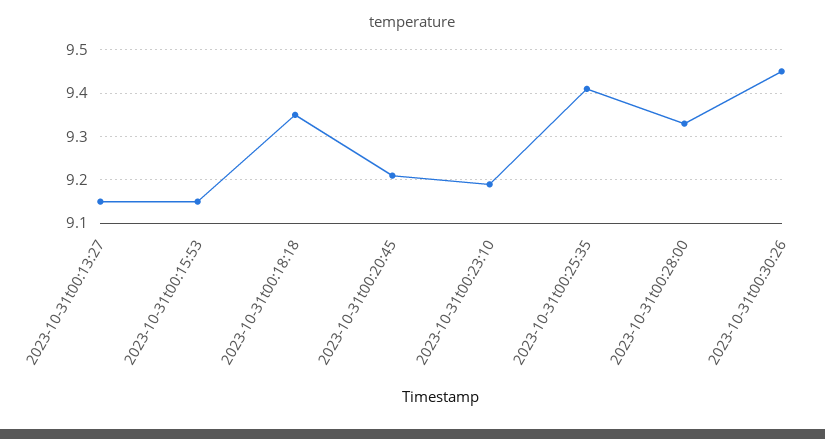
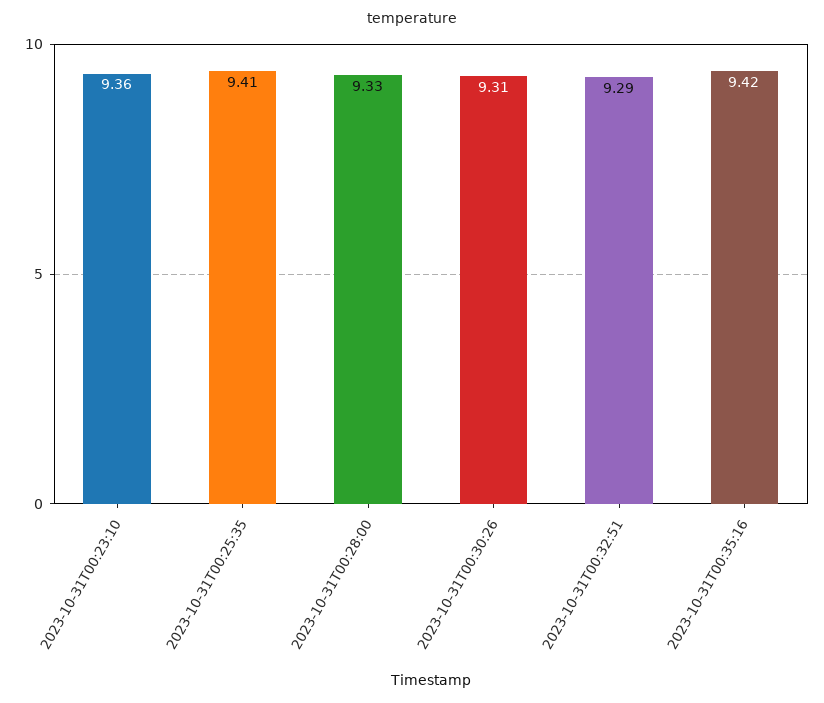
2023-10-31t00:13:27: 9.15 -> none
2023-10-31t00:15:53: 9.15 -> none
2023-10-31t00:18:18: 9.35 -> none
2023-10-31t00:20:45: 9.2 -> none
2023-10-31t00:23:10: 9.2 -> 9.36
2023-10-31t00:30:26: 9.45 -> 9.31
2023-10-31T00:32:51: none -> 9.29
2023-10-31T00:35:16: none -> 9.42

